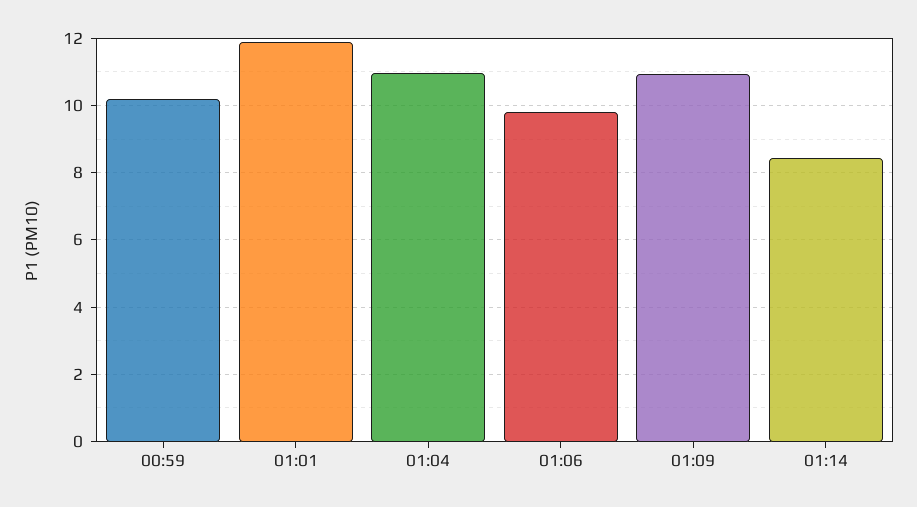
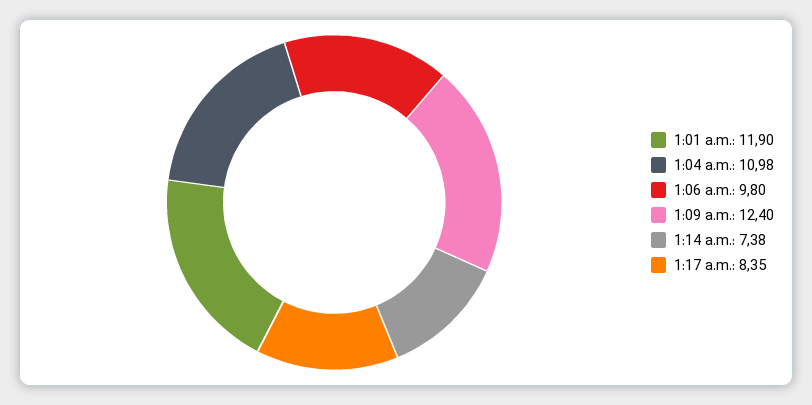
00:59: 10.2 -> none
01:09: 11 -> 12.4
01:14: 8.4 -> 7.38
1:17 a.m.: none -> 8.35

